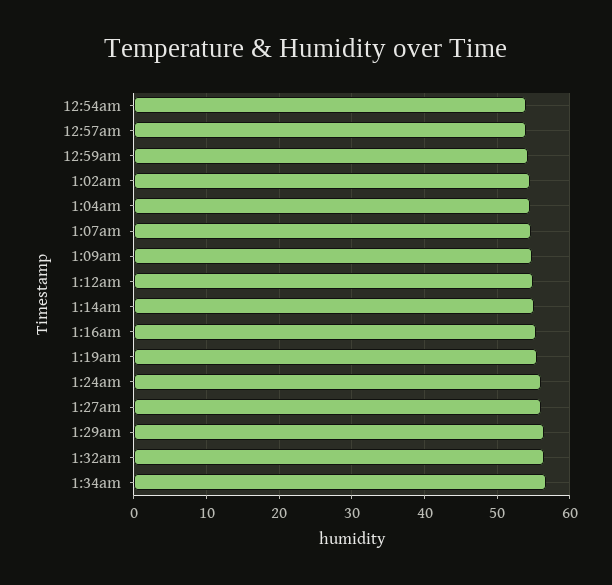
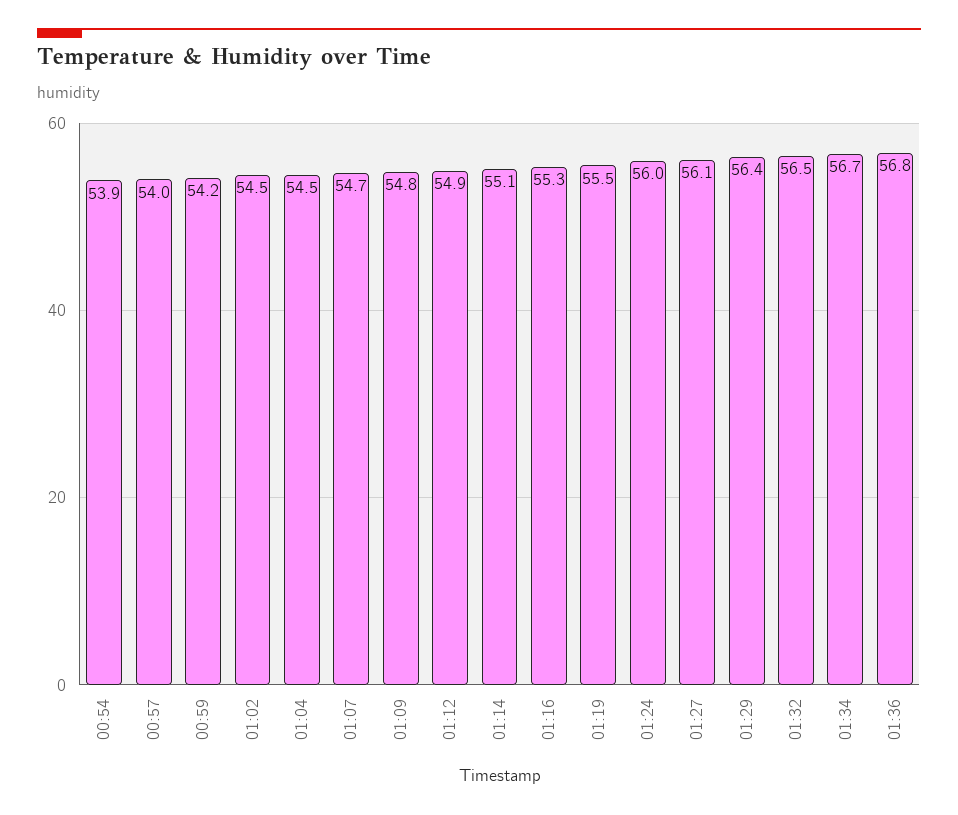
01:36: none -> 56.8

